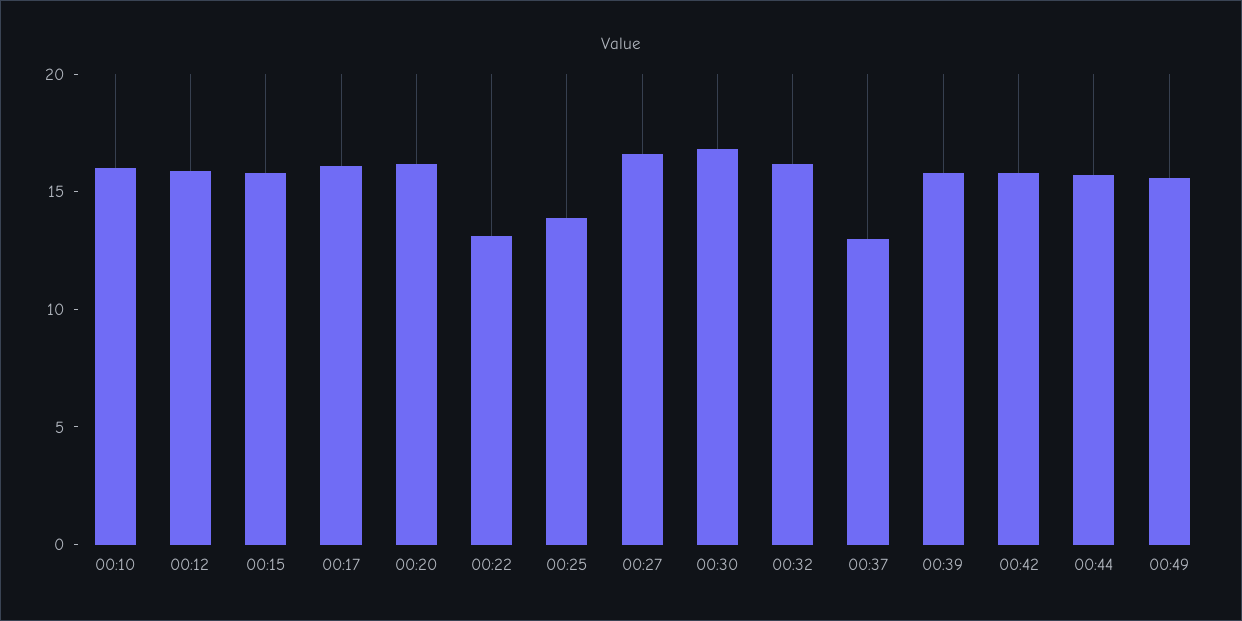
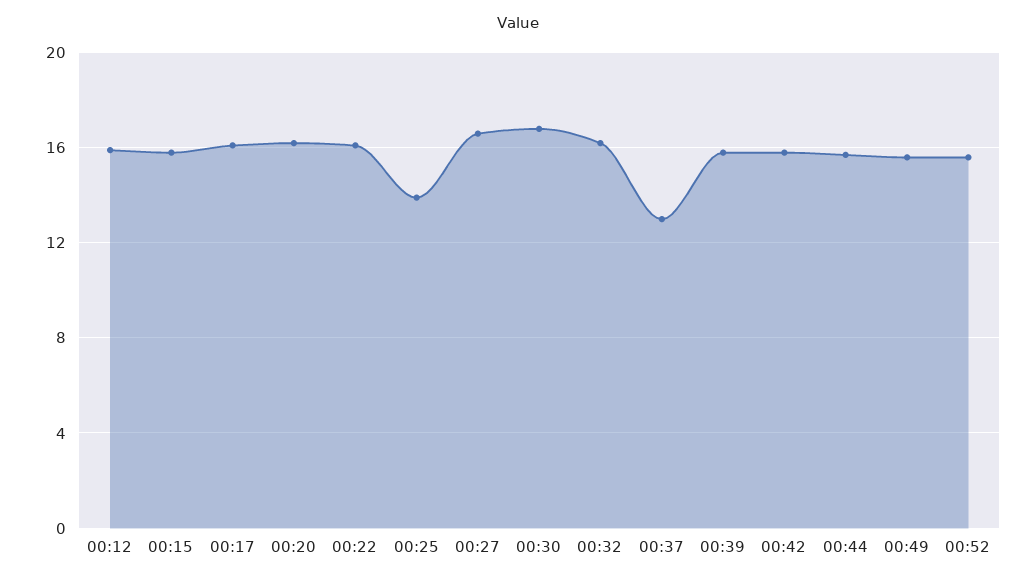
00:10: 16 -> none
00:22: 13 -> 16
00:52: none -> 15.5

